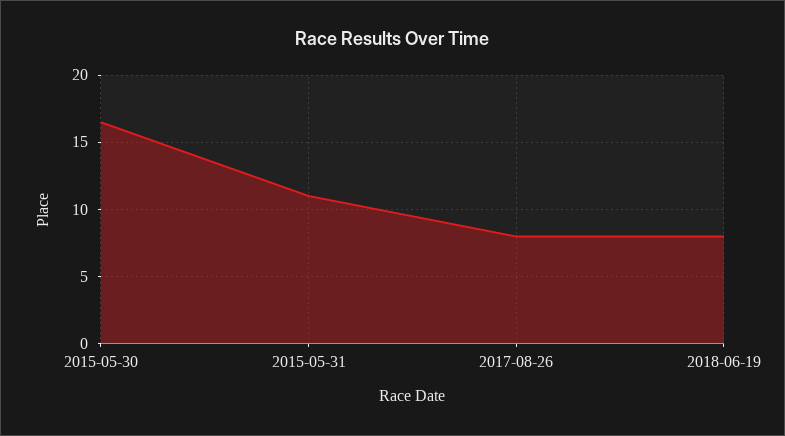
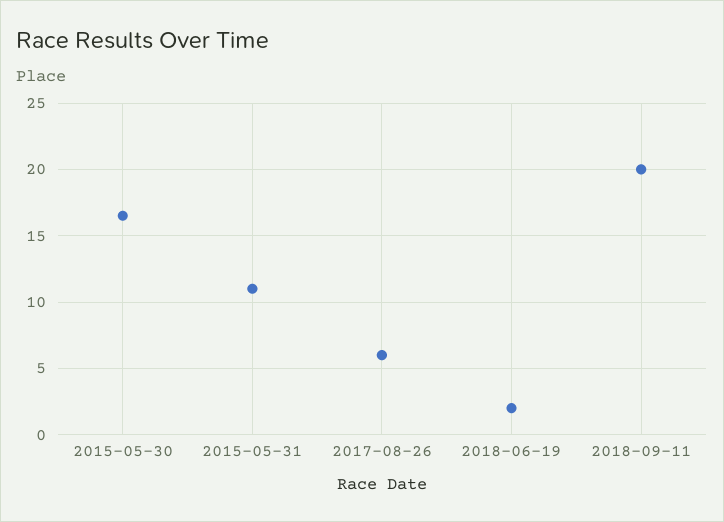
2017-08-26: 8 -> 6
2018-06-19: 8 -> 2
2018-09-11: none -> 20

